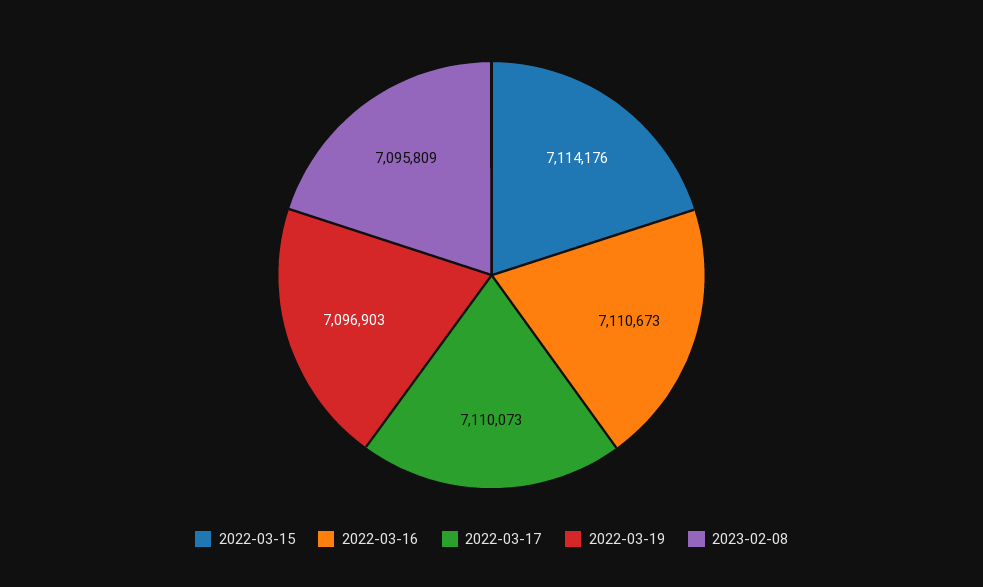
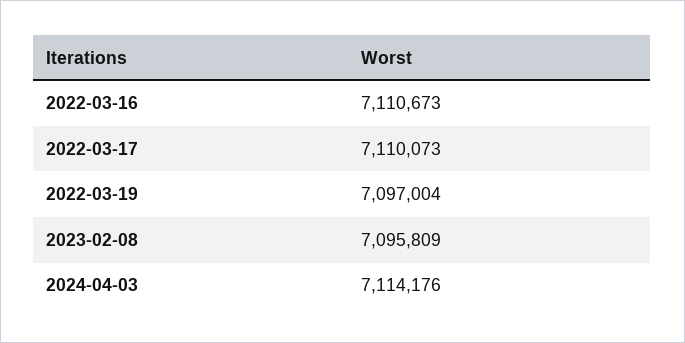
2022-03-15: 7114176 -> none
2022-03-19: 7096903 -> 7097004
2024-04-03: none -> 7114176

